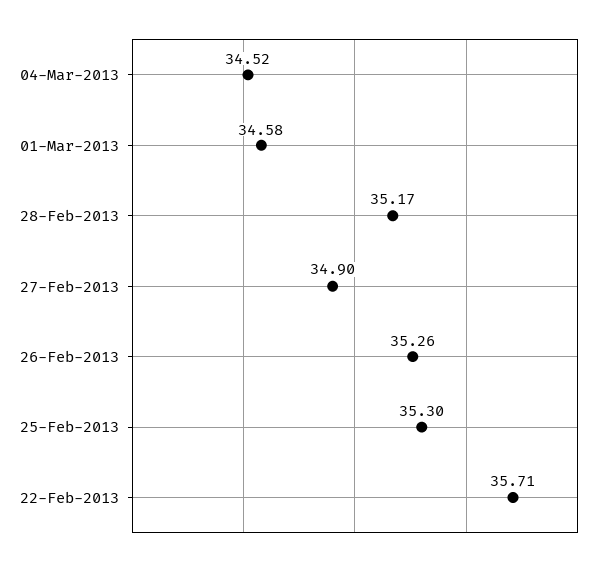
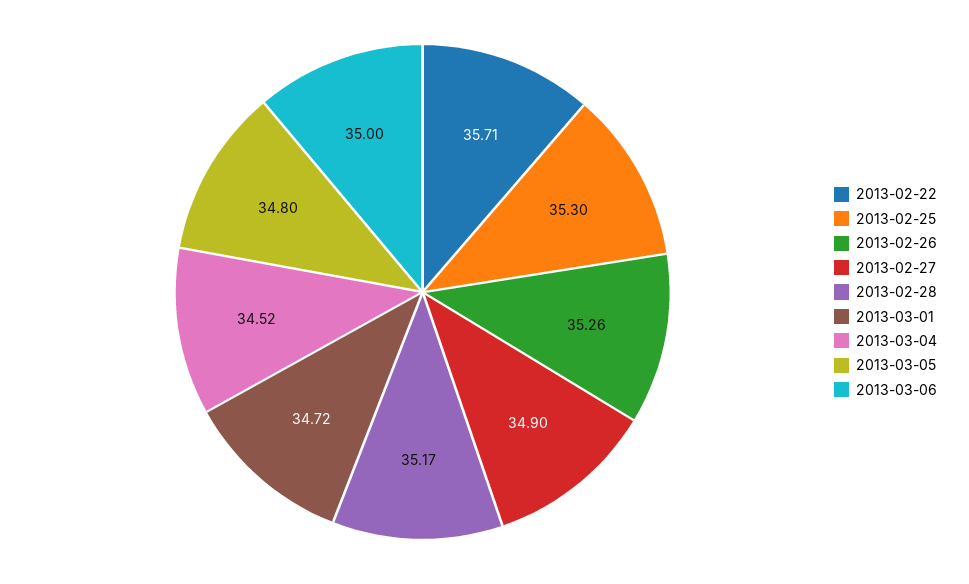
01-Mar-2013: 34.58 -> 34.72
2013-03-05: none -> 34.8
2013-03-06: none -> 35

